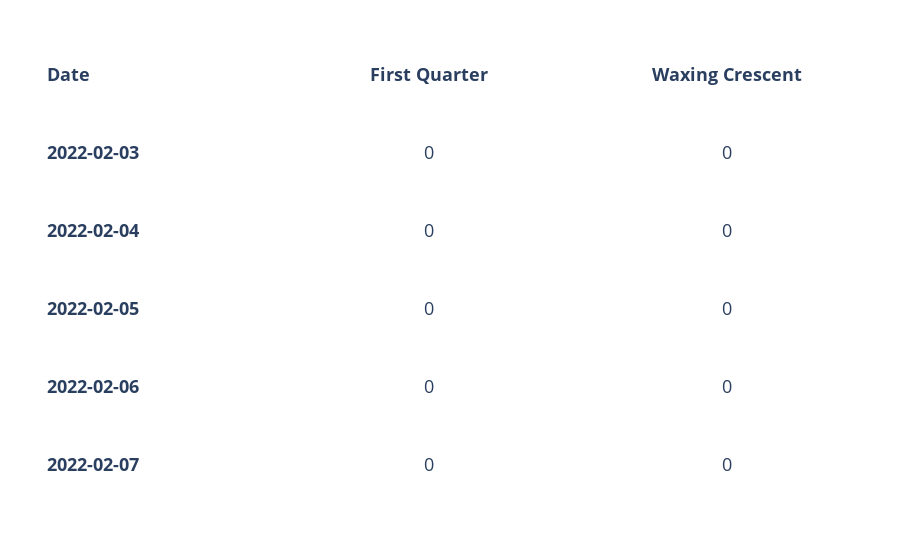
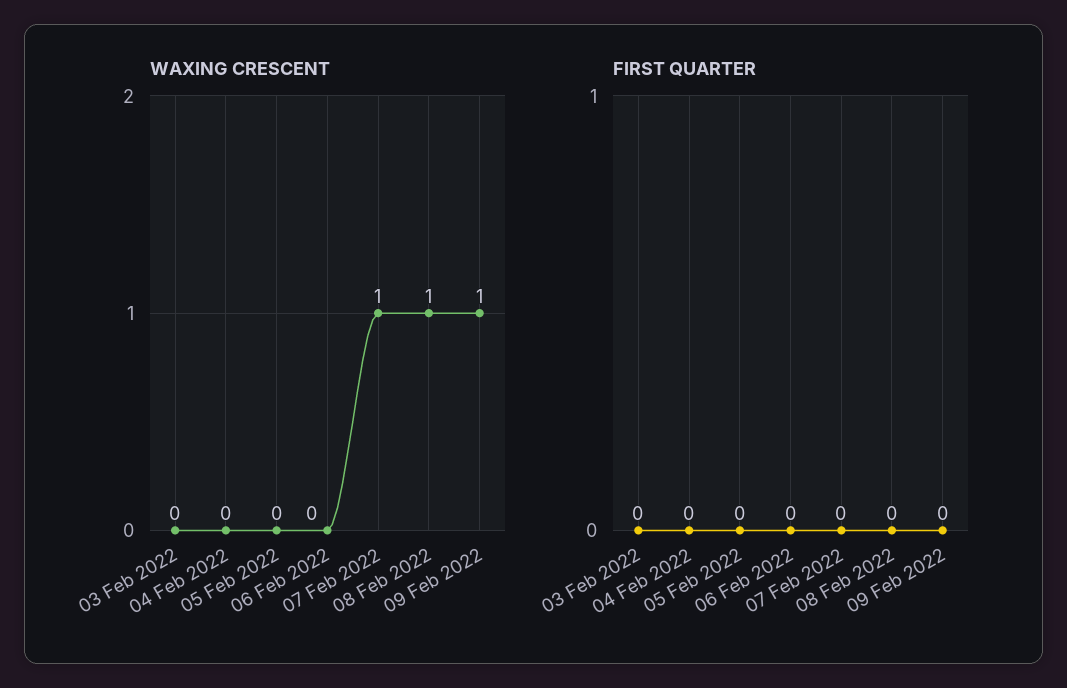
Waxing Crescent, 2022-02-07: 0 -> 1
Waxing Crescent, 08 Feb 2022: none -> 1
Waxing Crescent, 09 Feb 2022: none -> 1
First Quarter, 08 Feb 2022: none -> 0
First Quarter, 09 Feb 2022: none -> 0

